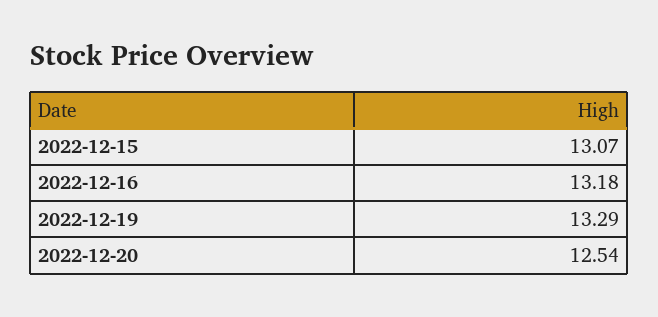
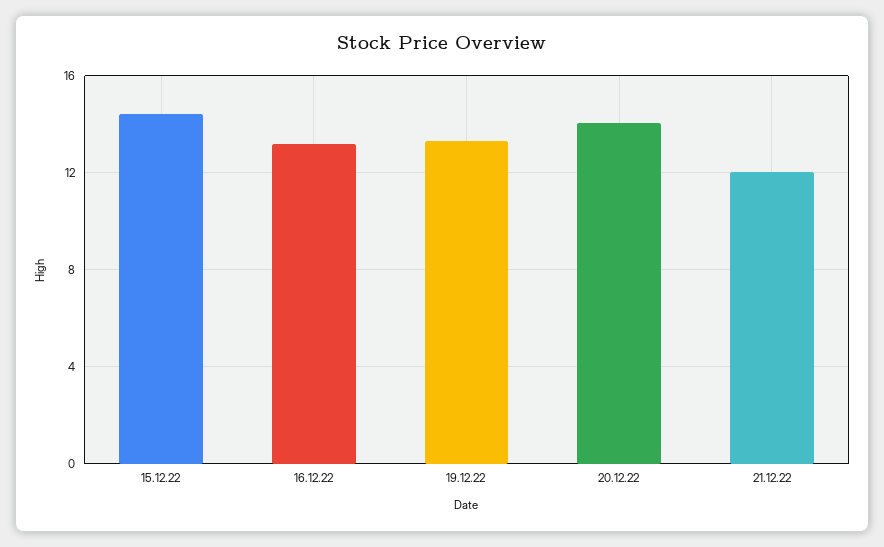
2022-12-15: 13.07 -> 14.5
2022-12-20: 12.54 -> 14
21.12.22: none -> 12

